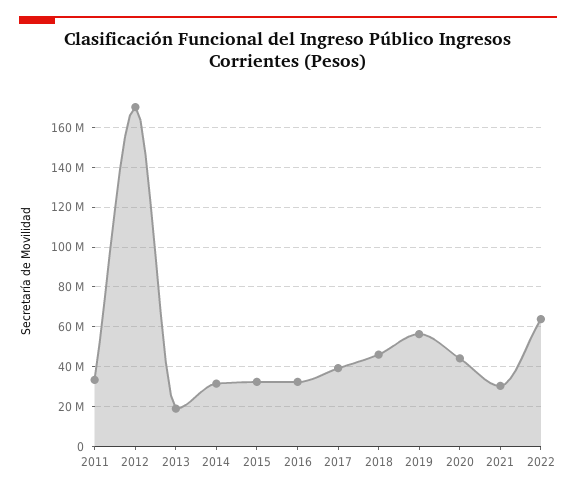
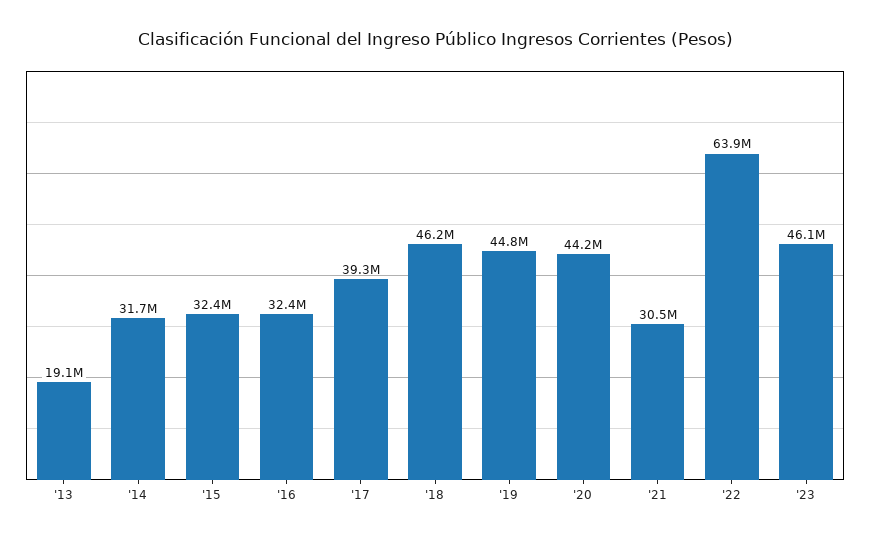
2011: 35000000 -> none
2012: 170000000 -> none
2019: 55000000 -> 44800000
'23: none -> 46100000

